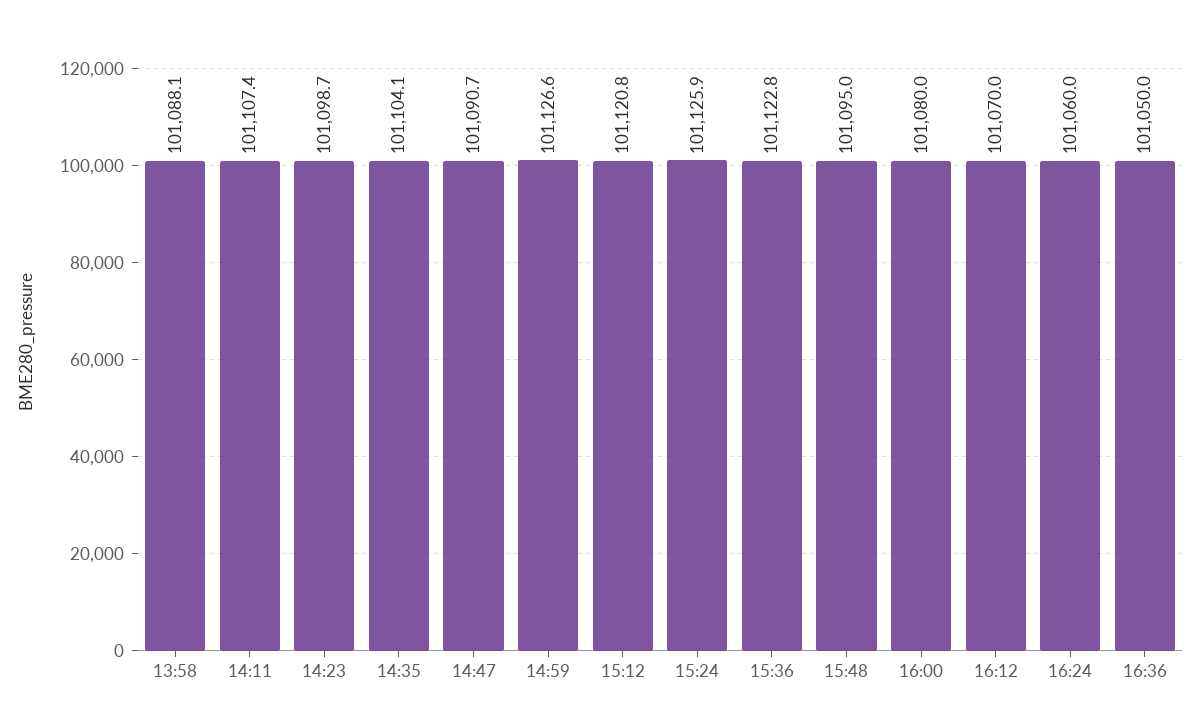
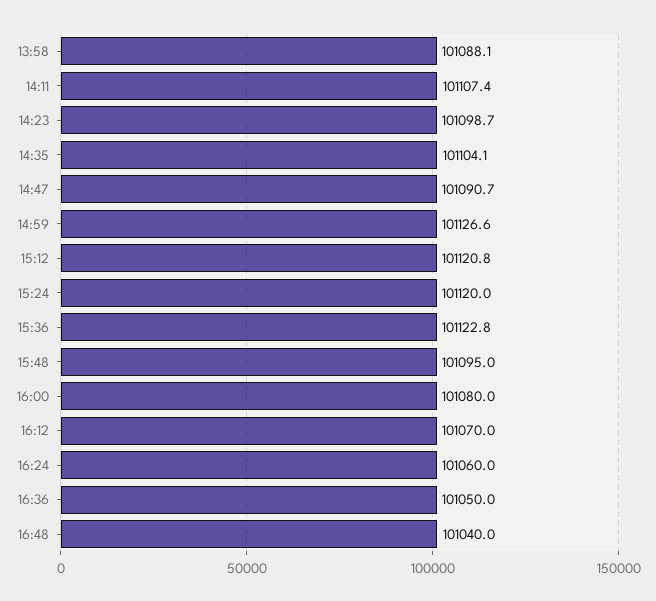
15:24: 101125.9 -> 101120
16:48: none -> 101040

